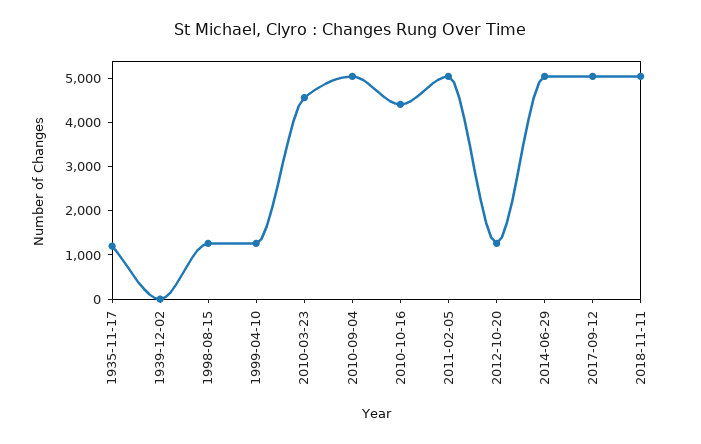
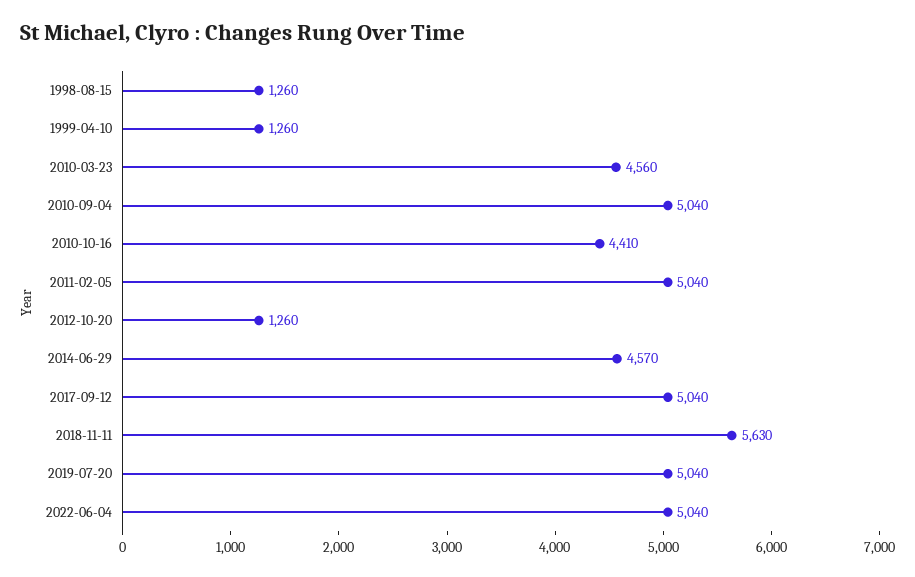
1935-11-17: 1200 -> none
1939-12-02: 0 -> none
2014-06-29: 5000 -> 4570
2018-11-11: 5000 -> 5630
2019-07-20: none -> 5040
2022-06-04: none -> 5040

